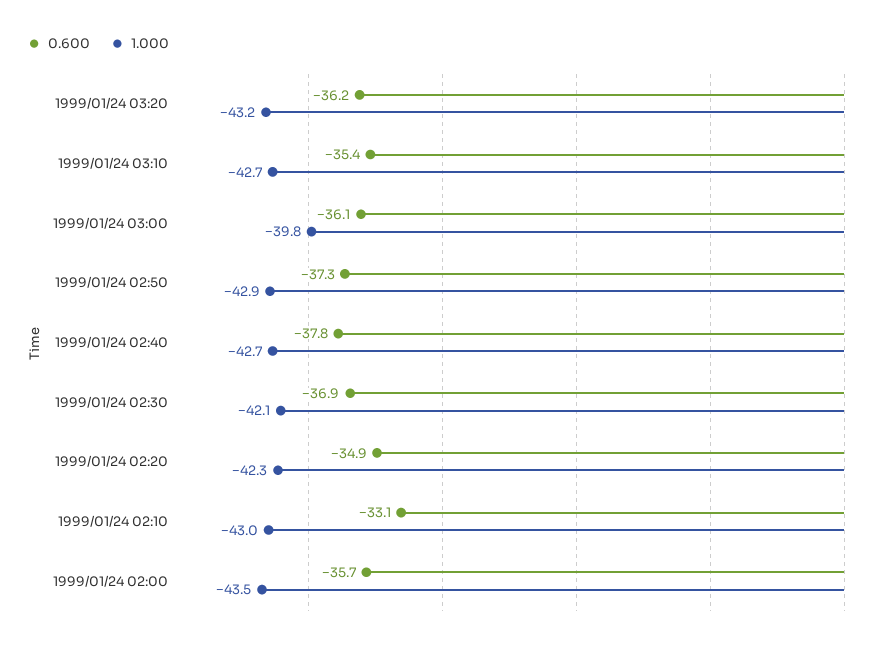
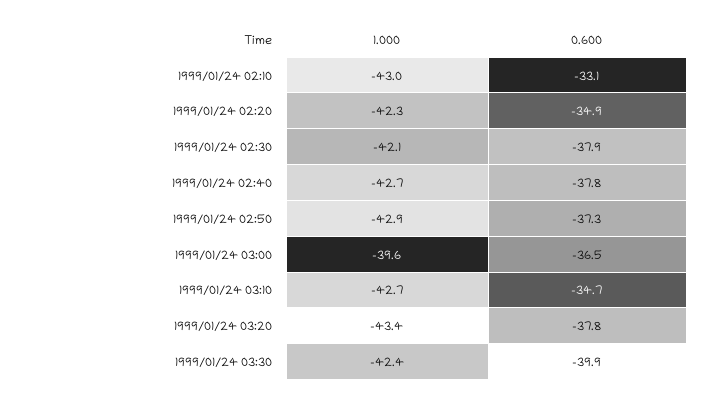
0.600, 1999/01/24 03:20: -36.2 -> -37.8
1.000, 1999/01/24 03:20: -43.2 -> -43.4
0.600, 1999/01/24 03:10: -35.4 -> -34.7
0.600, 1999/01/24 03:00: -36.1 -> -36.5
1.000, 1999/01/24 03:00: -39.8 -> -39.6
0.600, 1999/01/24 02:30: -36.9 -> -37.9
0.600, 1999/01/24 02:00: -35.7 -> none
1.000, 1999/01/24 02:00: -43.5 -> none
1.000, 1999/01/24 03:30: none -> -42.4
0.600, 1999/01/24 03:30: none -> -39.9

